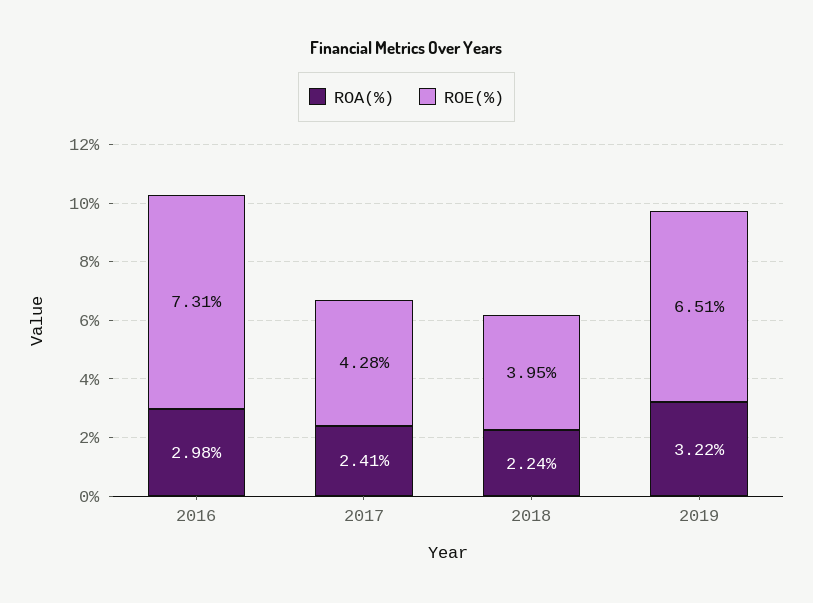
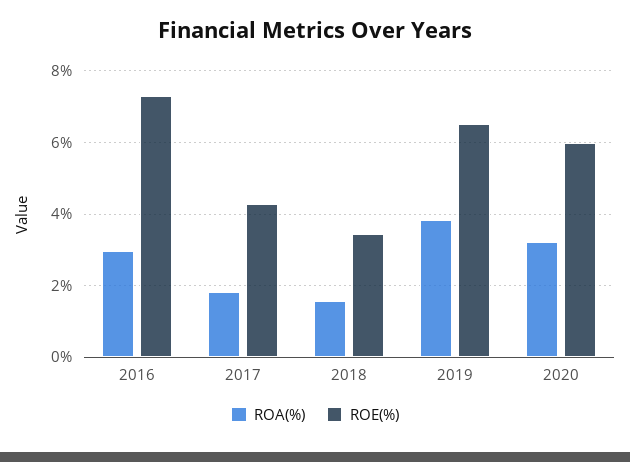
ROA(%), 2017: 2.41 -> 1.8
ROA(%), 2018: 2.24 -> 1.6
ROE(%), 2018: 3.95 -> 3.4
ROA(%), 2019: 3.22 -> 3.8
ROA(%), 2020: none -> 3.2
ROE(%), 2020: none -> 6

